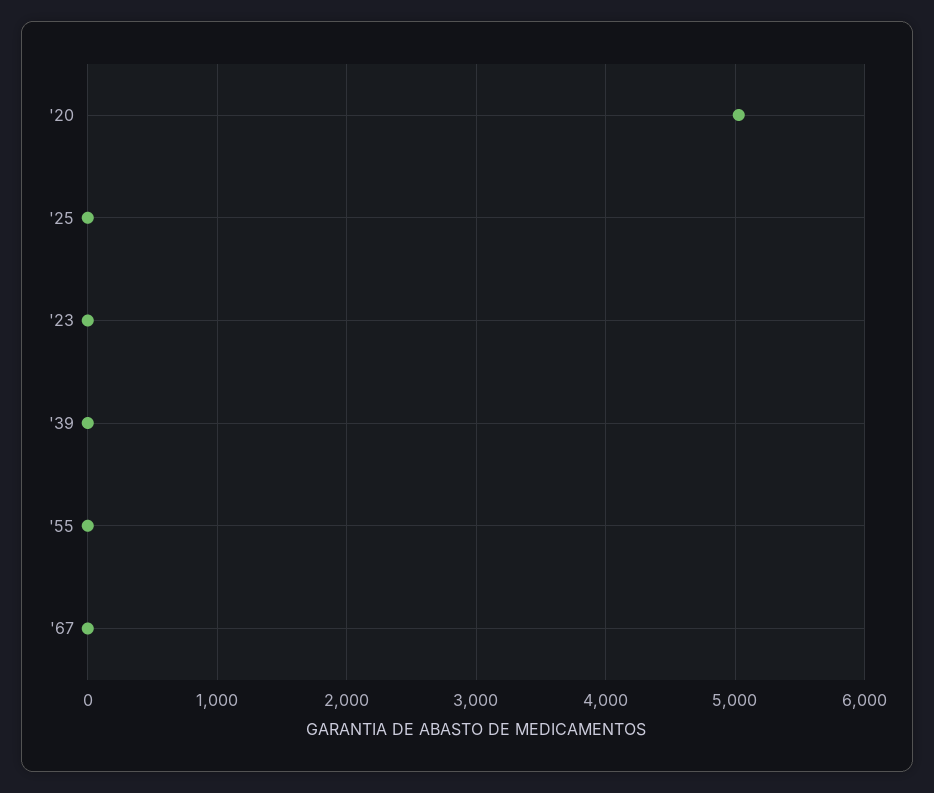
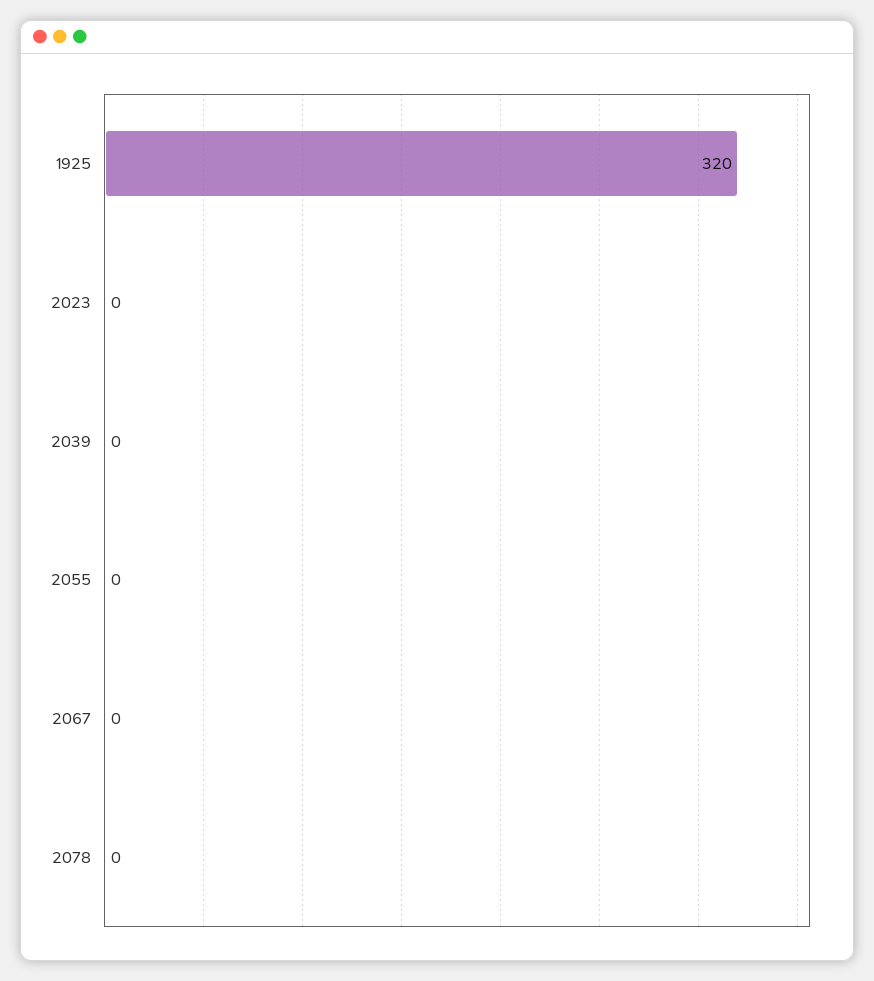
'20: 5000 -> none
'25: 0 -> 320
2078: none -> 0

